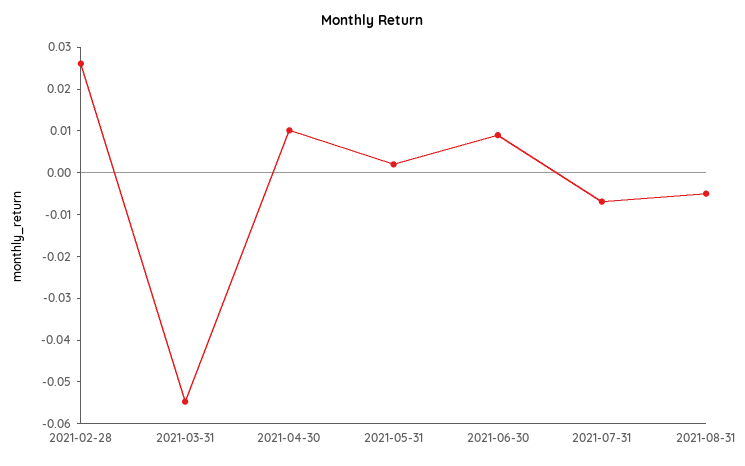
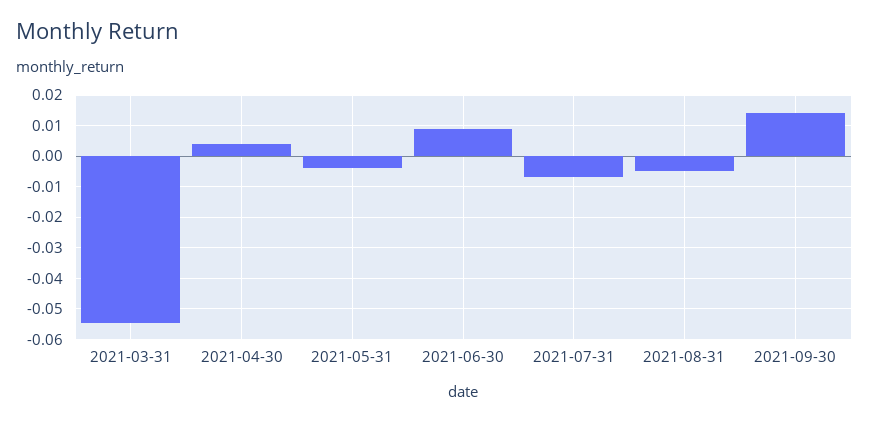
2021-02-28: 0.026 -> none
2021-04-30: 0.01 -> 0.004
2021-05-31: 0.002 -> -0.004
2021-09-30: none -> 0.014

